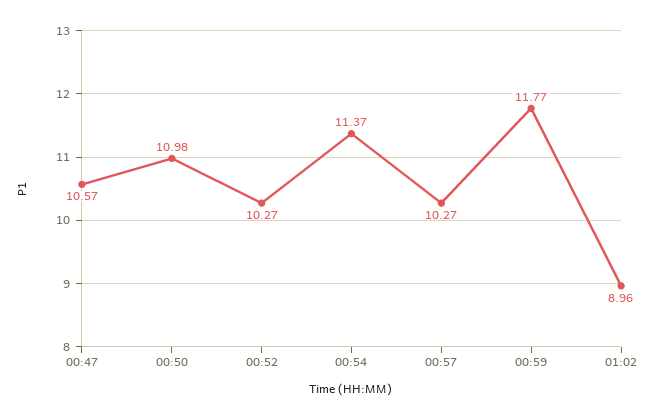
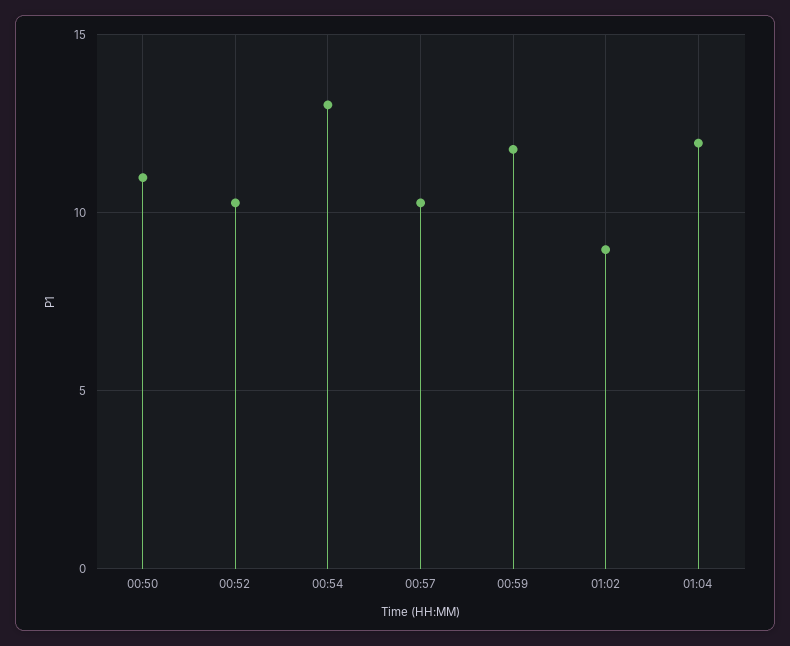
00:47: 10.57 -> none
00:54: 11.37 -> 13
01:04: none -> 12

